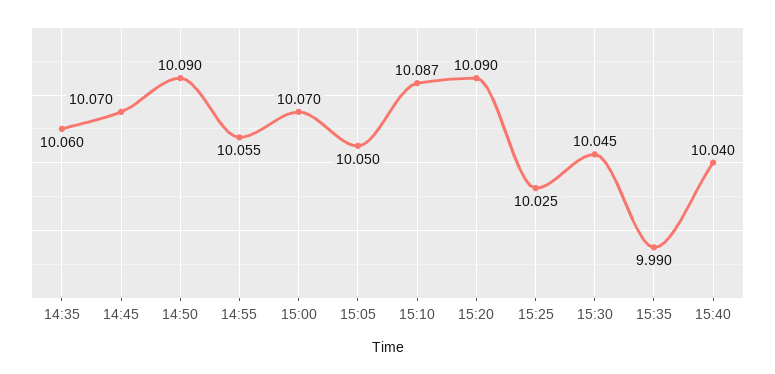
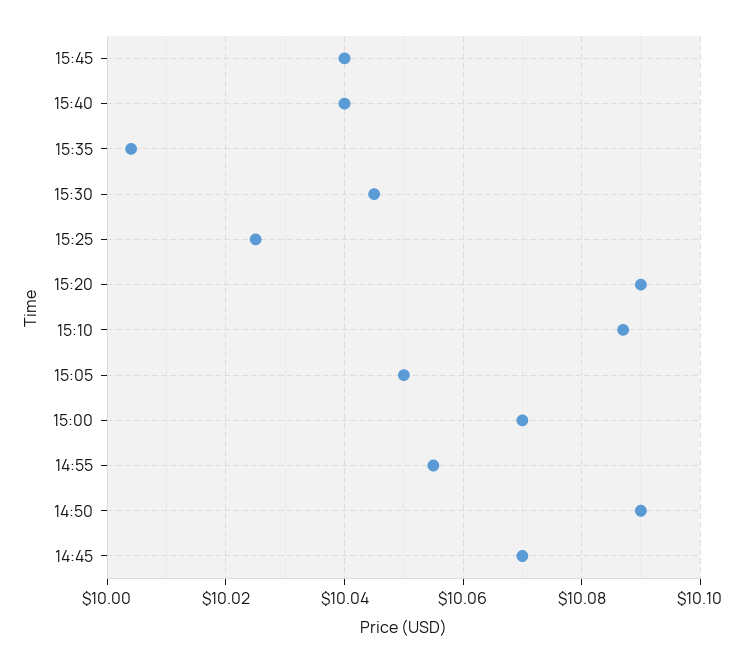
14:35: 10.06 -> none
15:35: 9.99 -> 10.005
15:45: none -> 10.04

